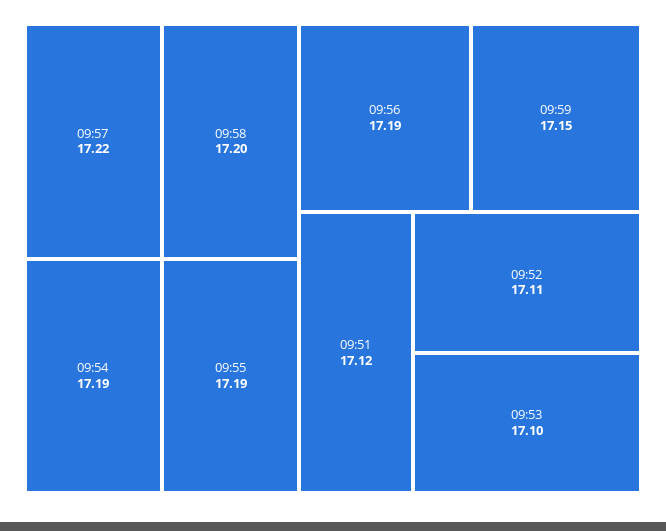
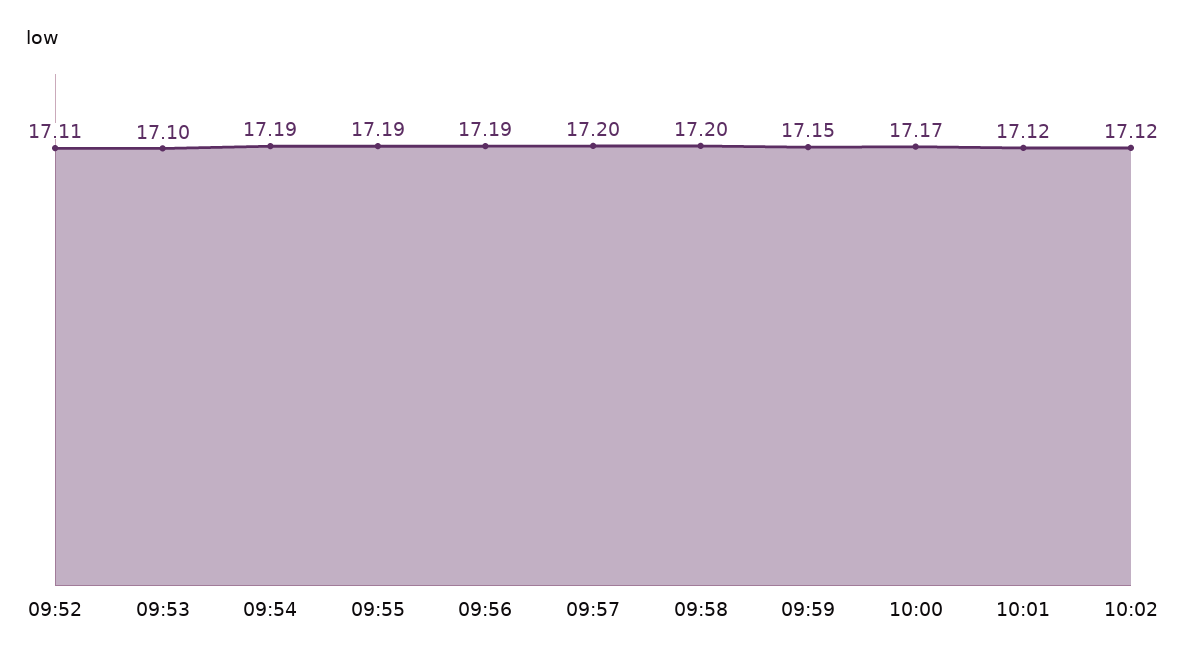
09:57: 17.22 -> 17.2
09:51: 17.12 -> none
10:00: none -> 17.17
10:01: none -> 17.12
10:02: none -> 17.12

